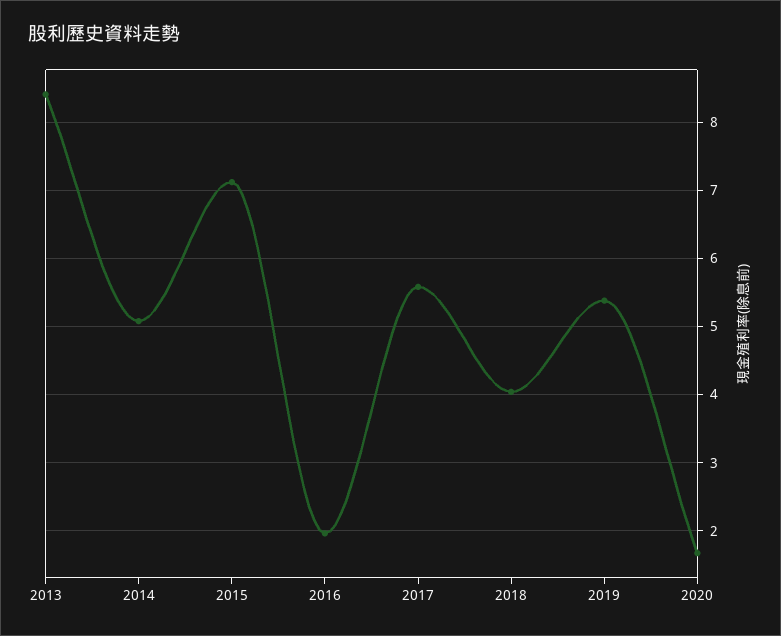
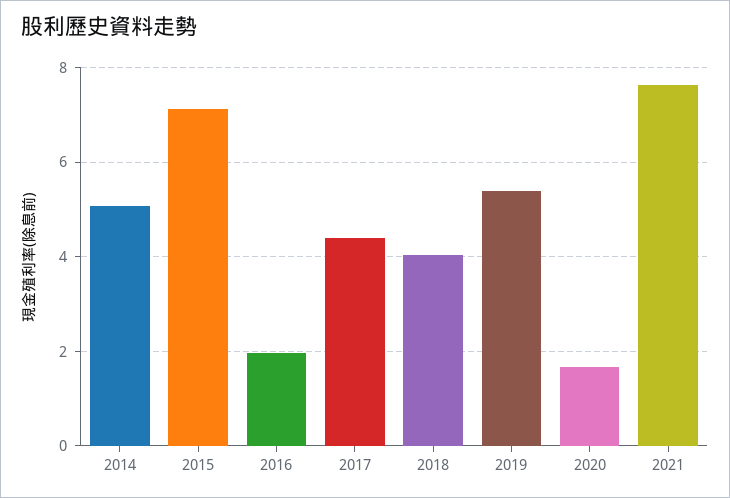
2013: 8.4 -> none
2017: 5.6 -> 4.4
2021: none -> 7.6

